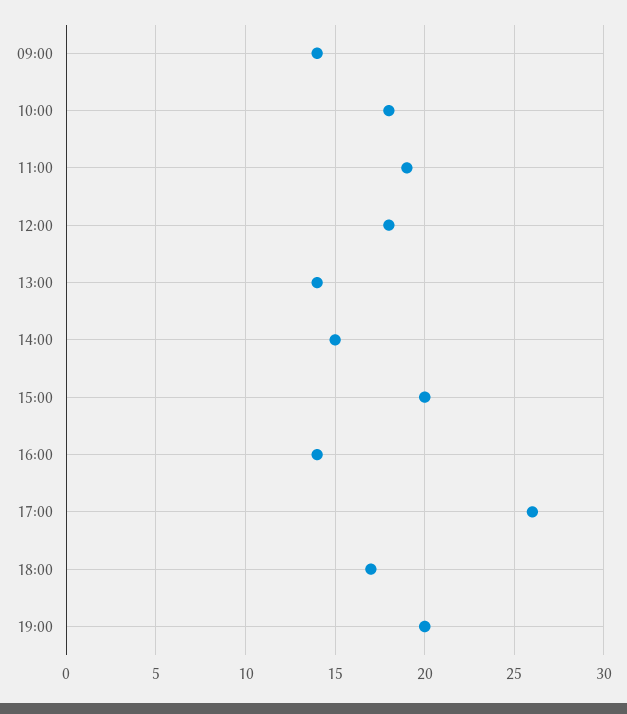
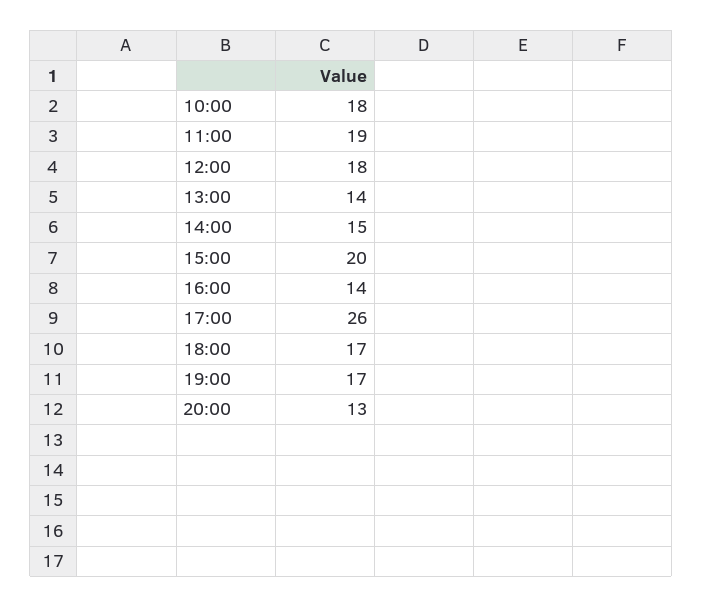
09:00: 14 -> none
19:00: 20 -> 17
20:00: none -> 13

